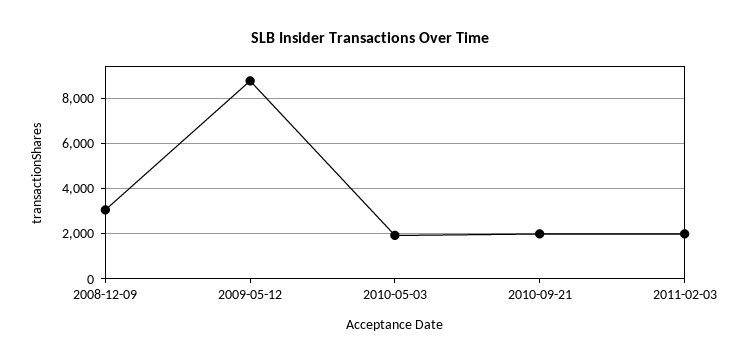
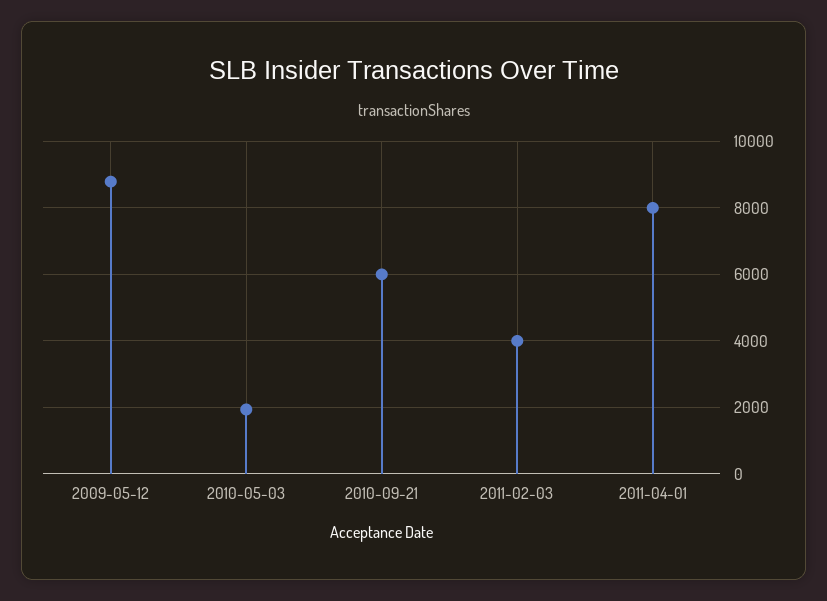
2008-12-09: 3000 -> none
2010-09-21: 2000 -> 6000
2011-02-03: 2000 -> 4000
2011-04-01: none -> 8000

